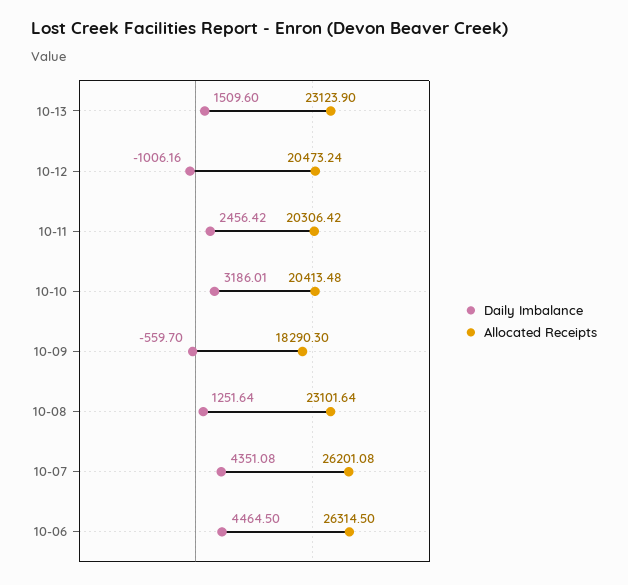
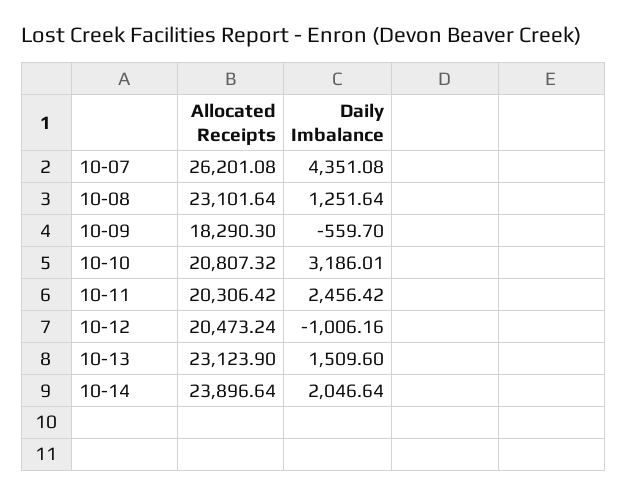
Allocated Receipts, 10-10: 20413.48 -> 20807.32
Daily Imbalance, 10-06: 4464.5 -> none
Allocated Receipts, 10-06: 26314.5 -> none
Allocated Receipts, 10-14: none -> 23896.64
Daily Imbalance, 10-14: none -> 2046.64

